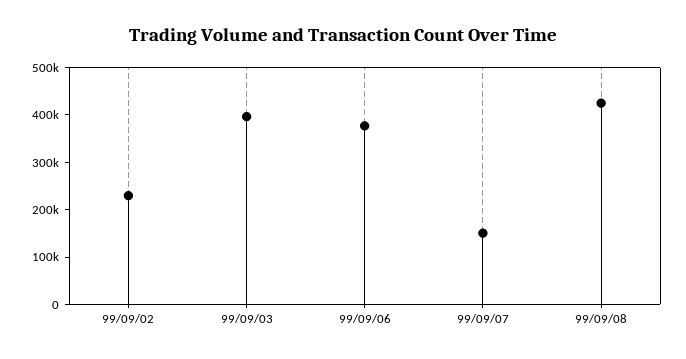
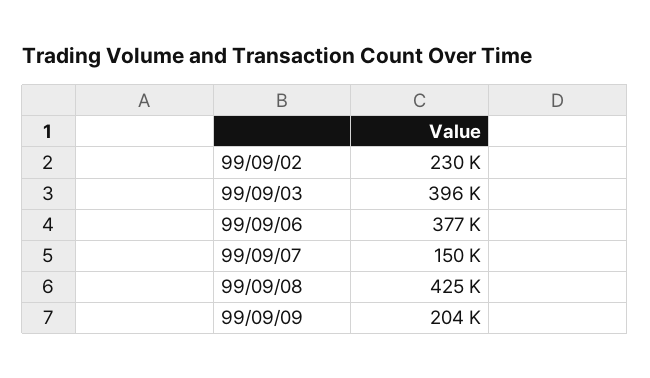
99/09/09: none -> 204000

